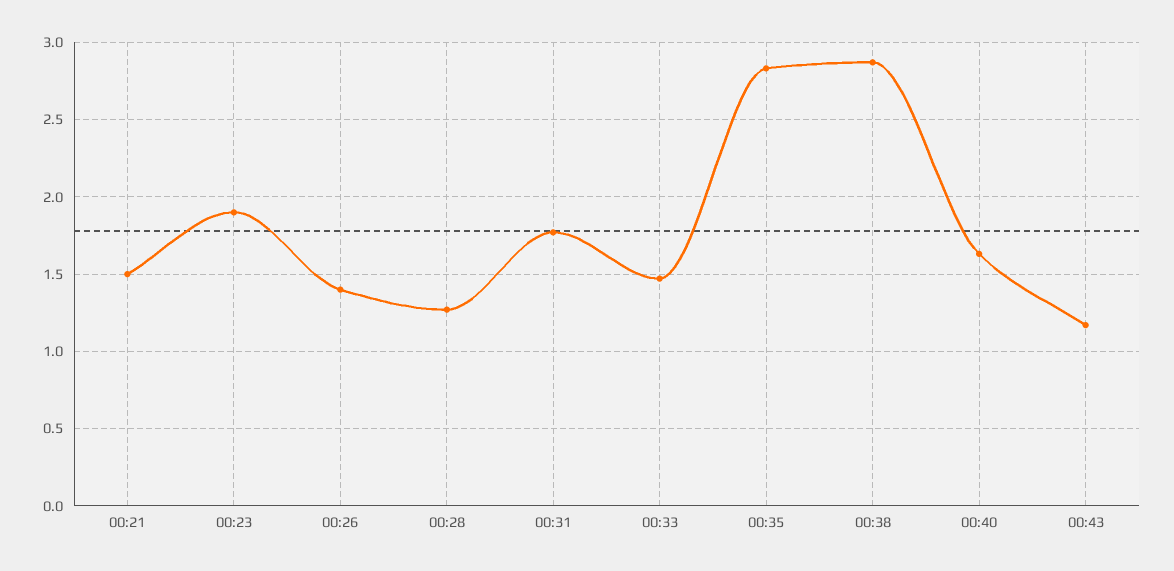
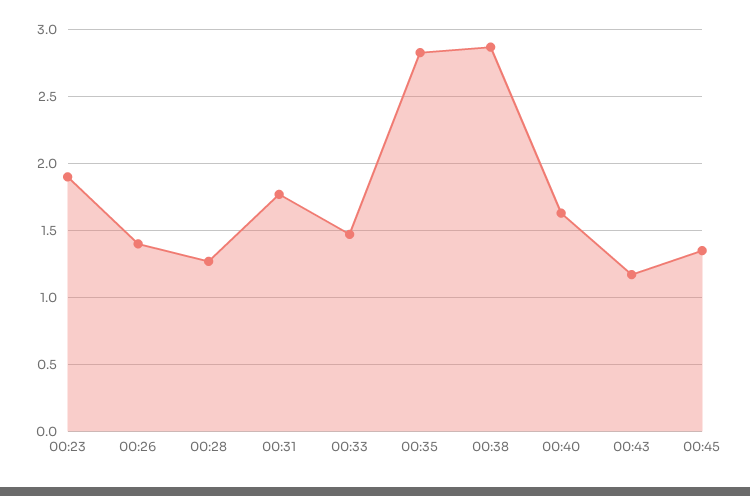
00:21: 1.5 -> none
00:45: none -> 1.35

